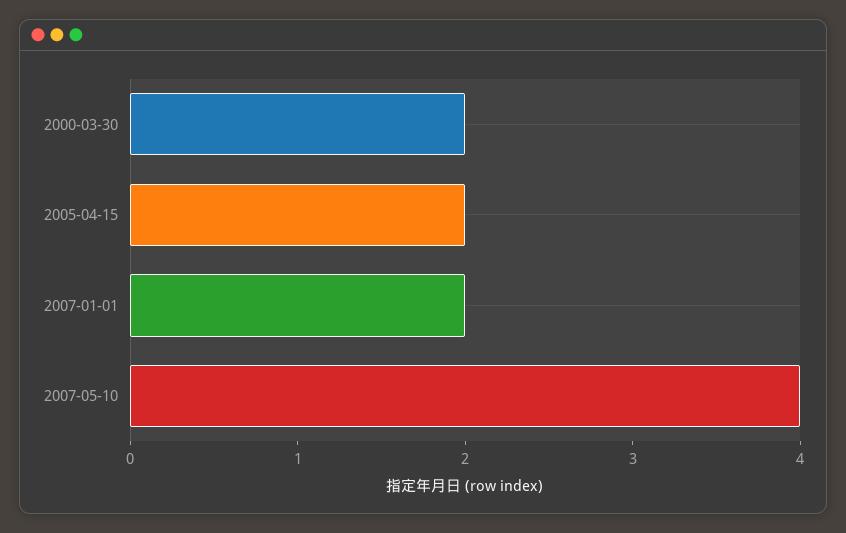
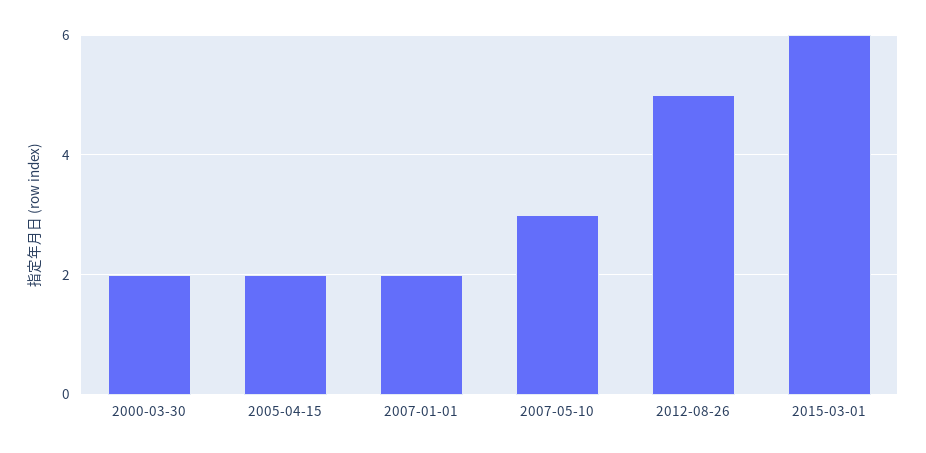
2007-05-10: 4 -> 3
2012-08-26: none -> 5
2015-03-01: none -> 6

